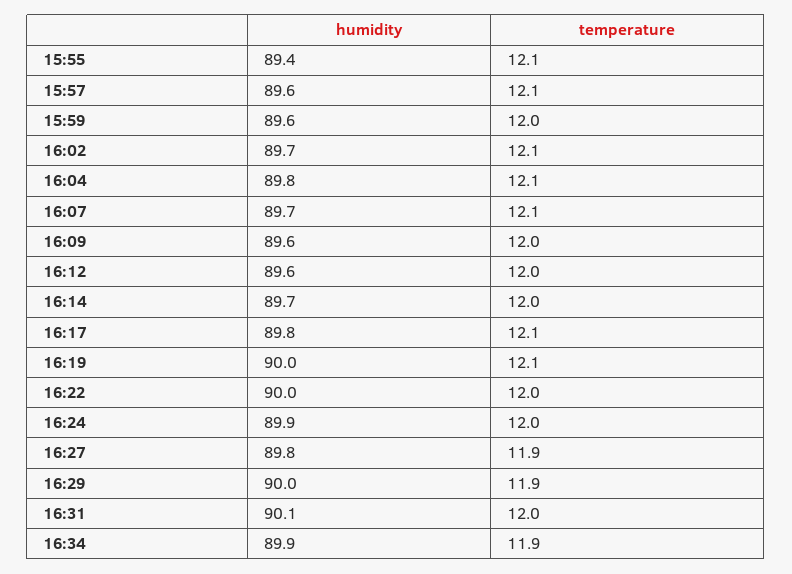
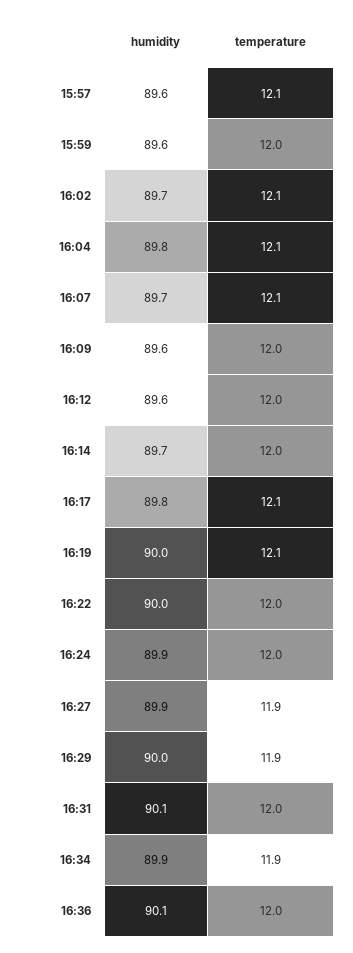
humidity, 15:55: 89.4 -> none
temperature, 15:55: 12.1 -> none
humidity, 16:27: 89.8 -> 89.9
humidity, 16:36: none -> 90.1
temperature, 16:36: none -> 12

